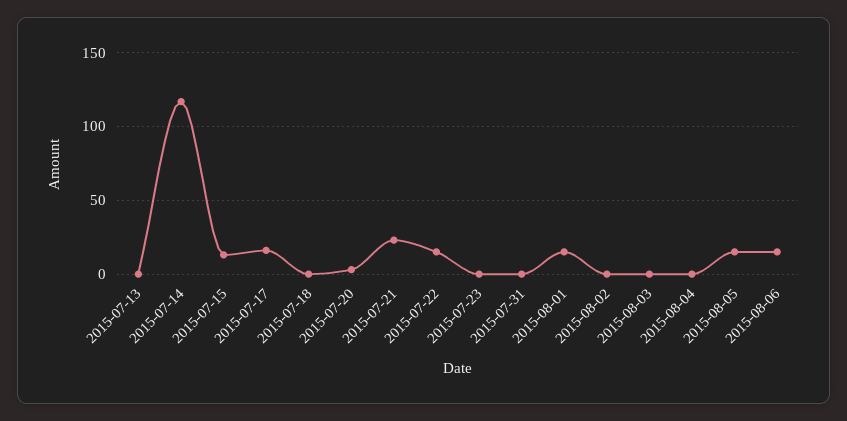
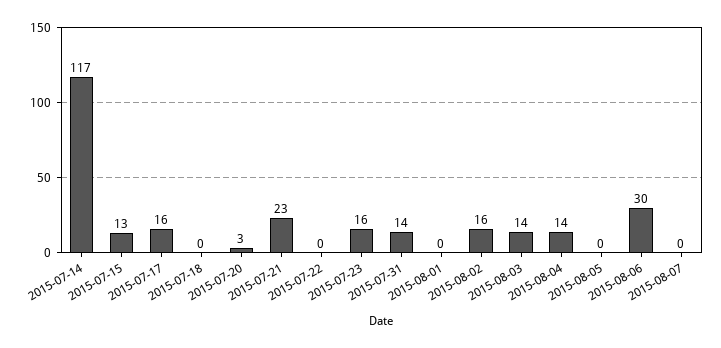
2015-07-13: 0 -> none
2015-07-22: 15 -> 0
2015-07-23: 0 -> 16
2015-07-31: 0 -> 14
2015-08-01: 15 -> 0
2015-08-02: 0 -> 16
2015-08-03: 0 -> 14
2015-08-04: 0 -> 14
2015-08-05: 15 -> 0
2015-08-06: 15 -> 30
2015-08-07: none -> 0

